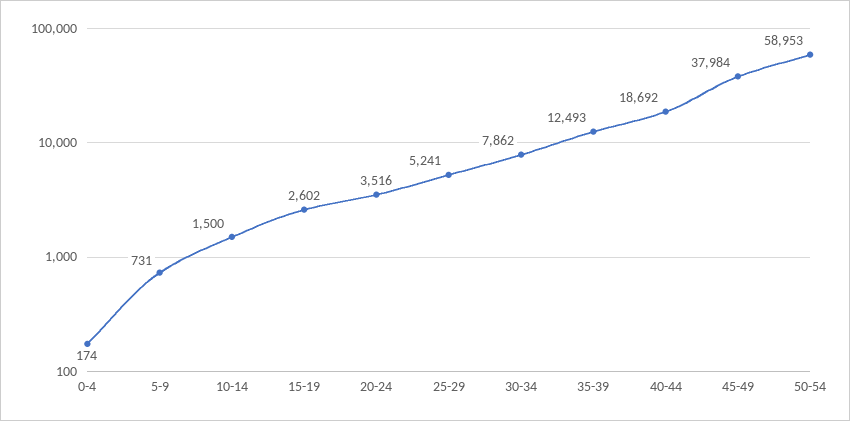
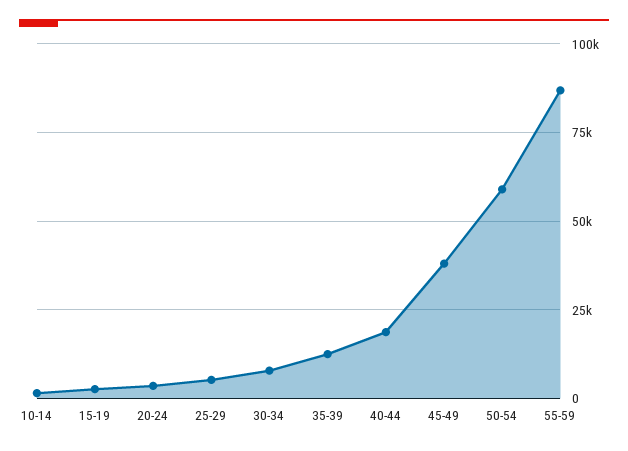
0-4: 174 -> none
5-9: 731 -> none
55-59: none -> 87500

